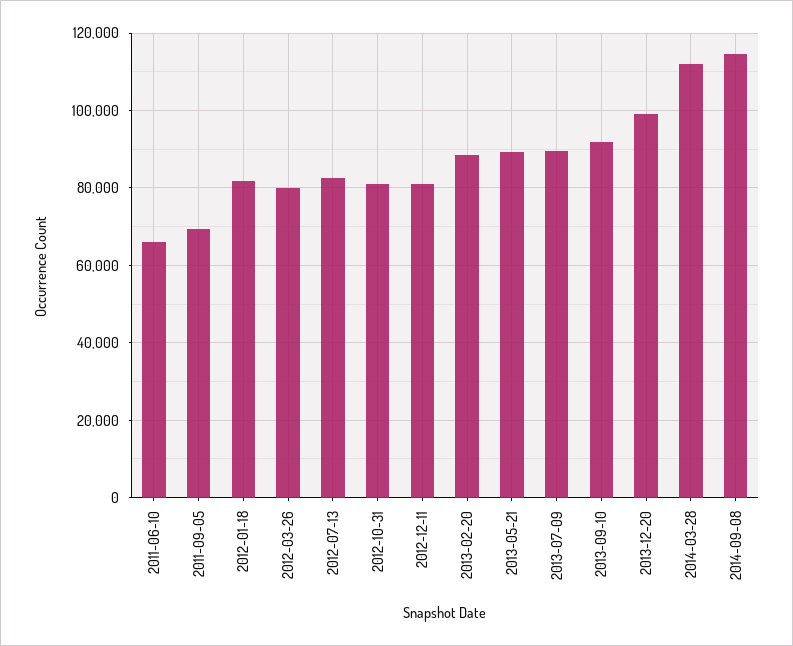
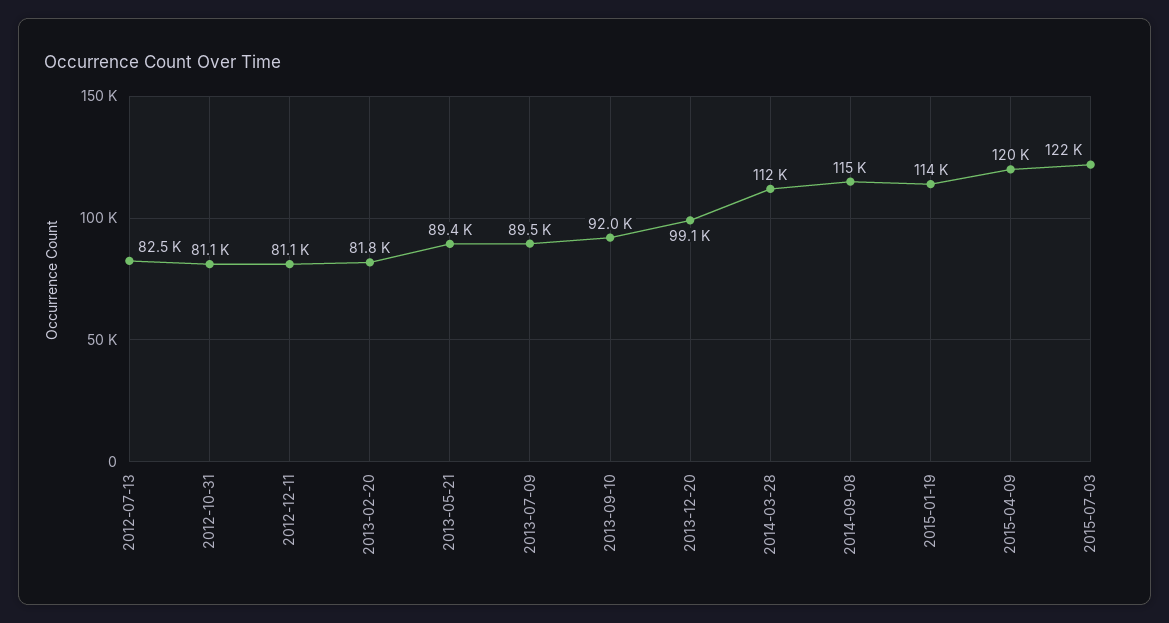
2011-06-10: 66000 -> none
2011-09-05: 70000 -> none
2012-01-18: 82000 -> none
2012-03-26: 80000 -> none
2013-02-20: 88000 -> 81800
2015-01-19: none -> 114000
2015-04-09: none -> 120000
2015-07-03: none -> 122000

